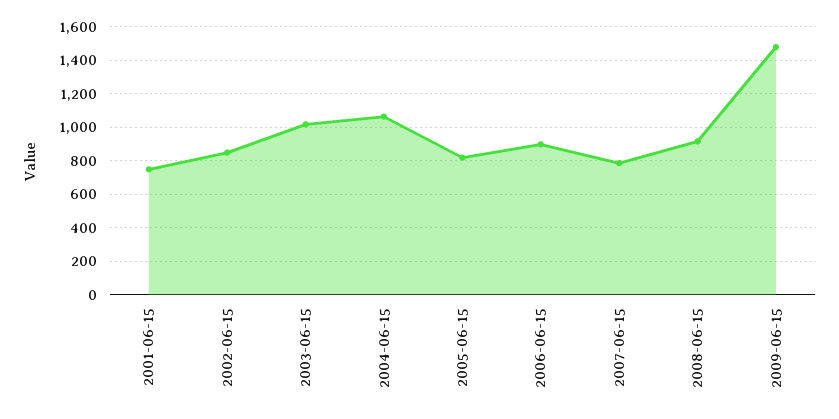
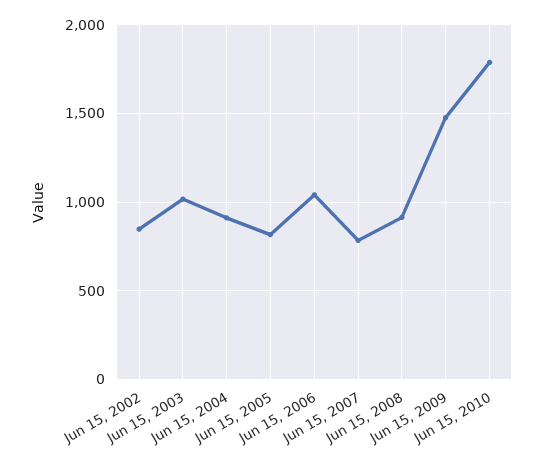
2001-06-15: 750 -> none
2004-06-15: 1050 -> 900
2006-06-15: 900 -> 1050
Jun 15, 2010: none -> 1800

